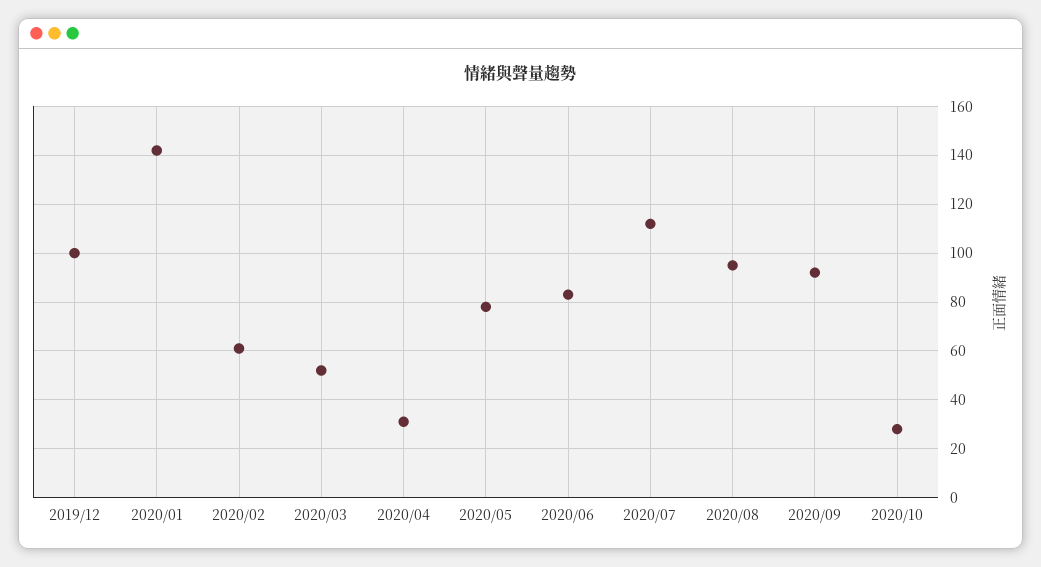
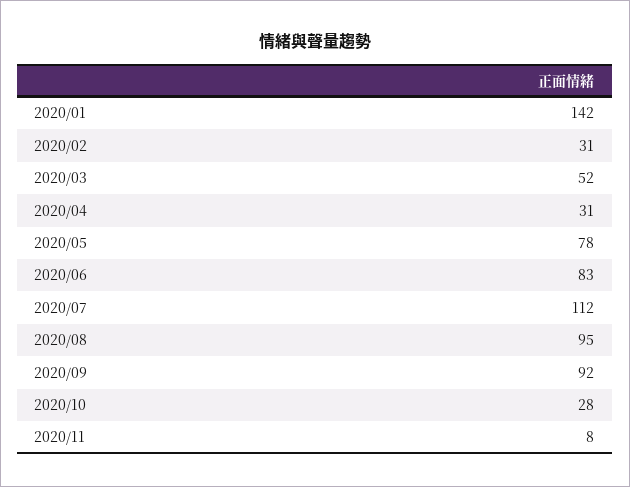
2019/12: 100 -> none
2020/02: 60 -> 31
2020/11: none -> 8

